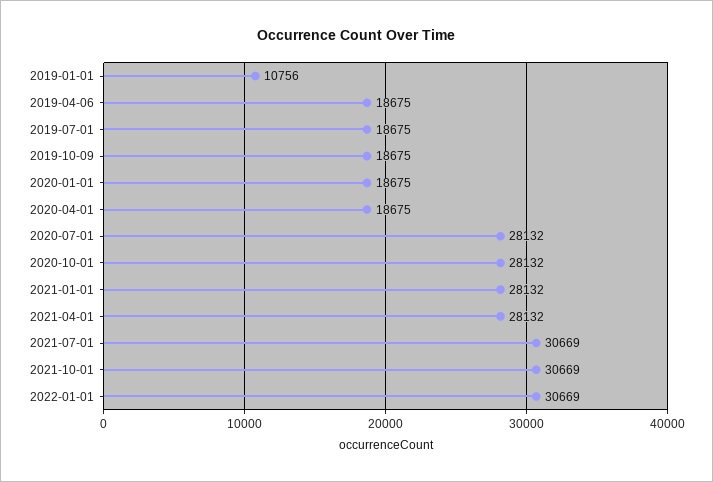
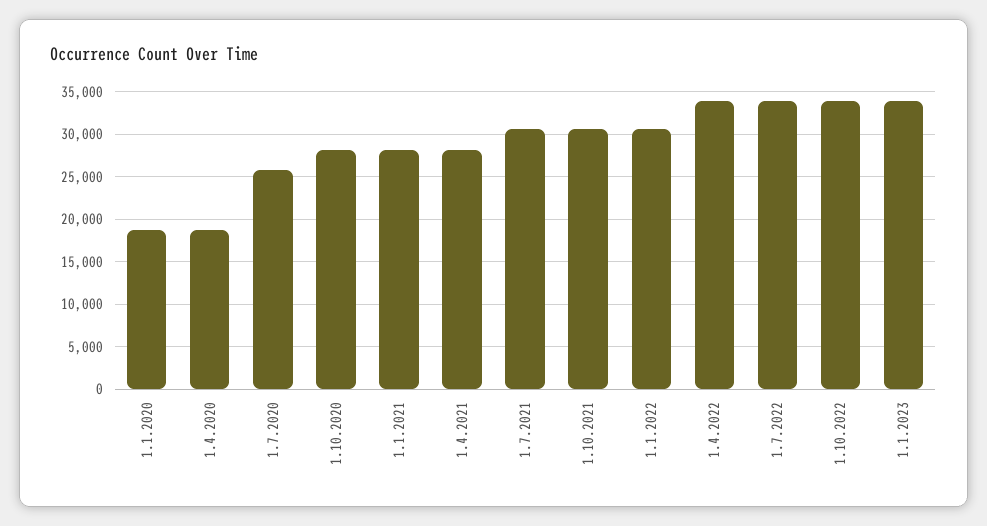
2019-01-01: 10756 -> none
2019-04-06: 18675 -> none
2019-07-01: 18675 -> none
2019-10-09: 18675 -> none
2020-07-01: 28132 -> 26000
1.4.2022: none -> 34000
1.7.2022: none -> 34000
1.10.2022: none -> 34000
1.1.2023: none -> 34000

